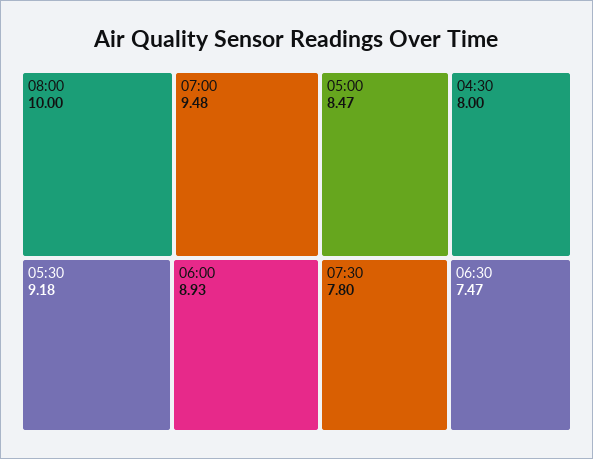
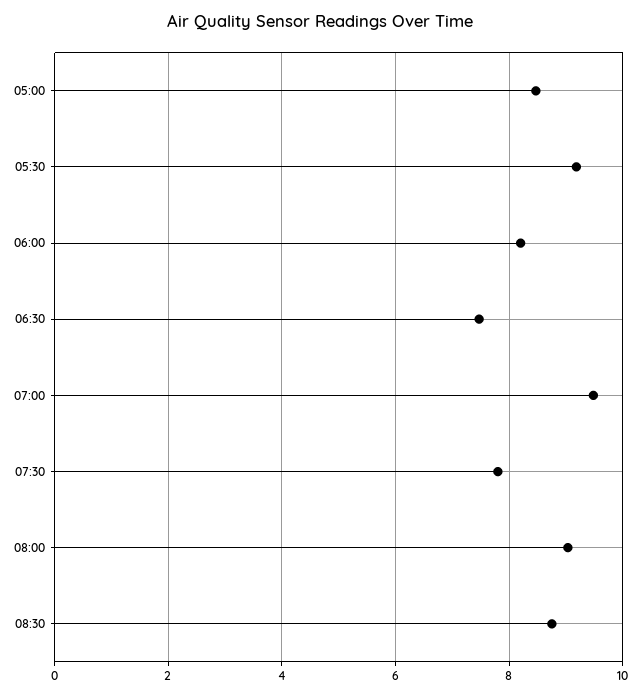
08:00: 10 -> 9
06:00: 8.93 -> 8.2
04:30: 8 -> none
08:30: none -> 8.8

